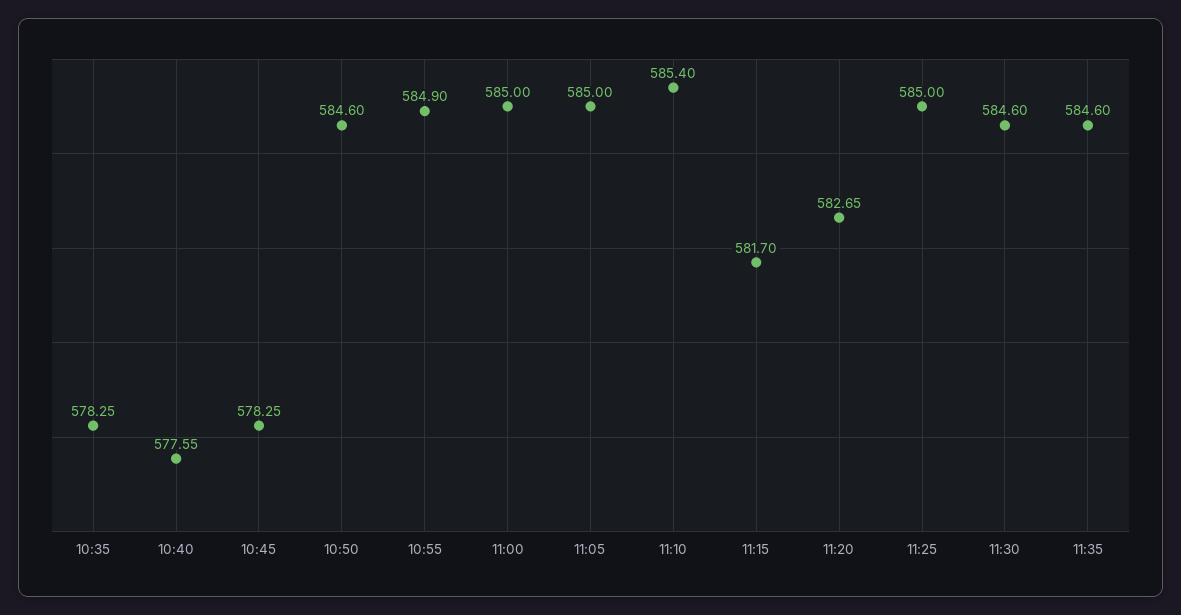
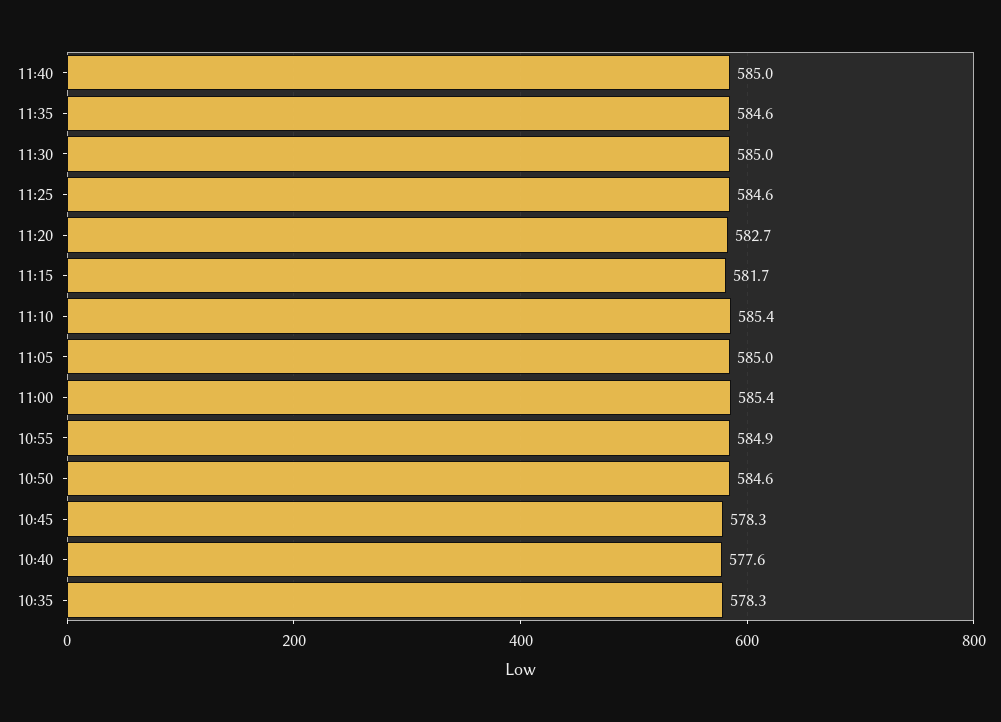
11:00: 585 -> 585.4
11:25: 585 -> 584.6
11:30: 584.6 -> 585
11:40: none -> 585

